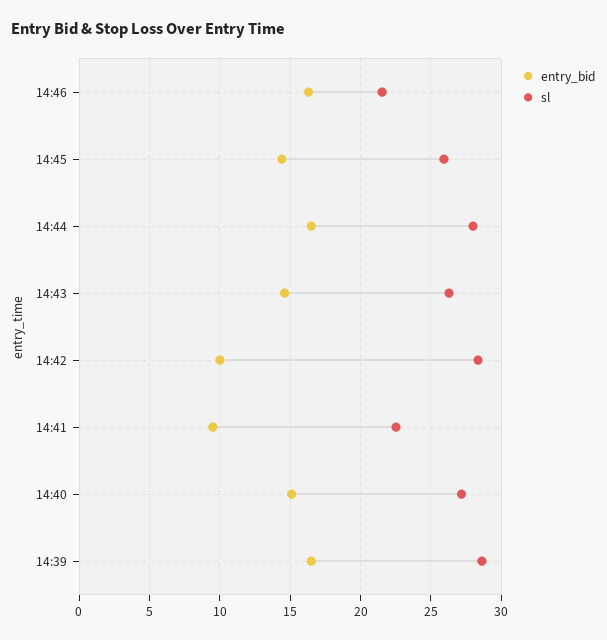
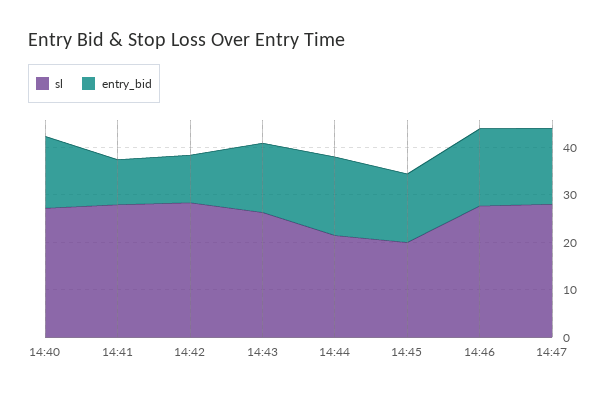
sl, 14:46: 21.5 -> 28
sl, 14:45: 26 -> 20
sl, 14:44: 28 -> 22
sl, 14:41: 22.5 -> 28
entry_bid, 14:39: 16.5 -> none
sl, 14:39: 28.5 -> none
sl, 14:47: none -> 28
entry_bid, 14:47: none -> 16

